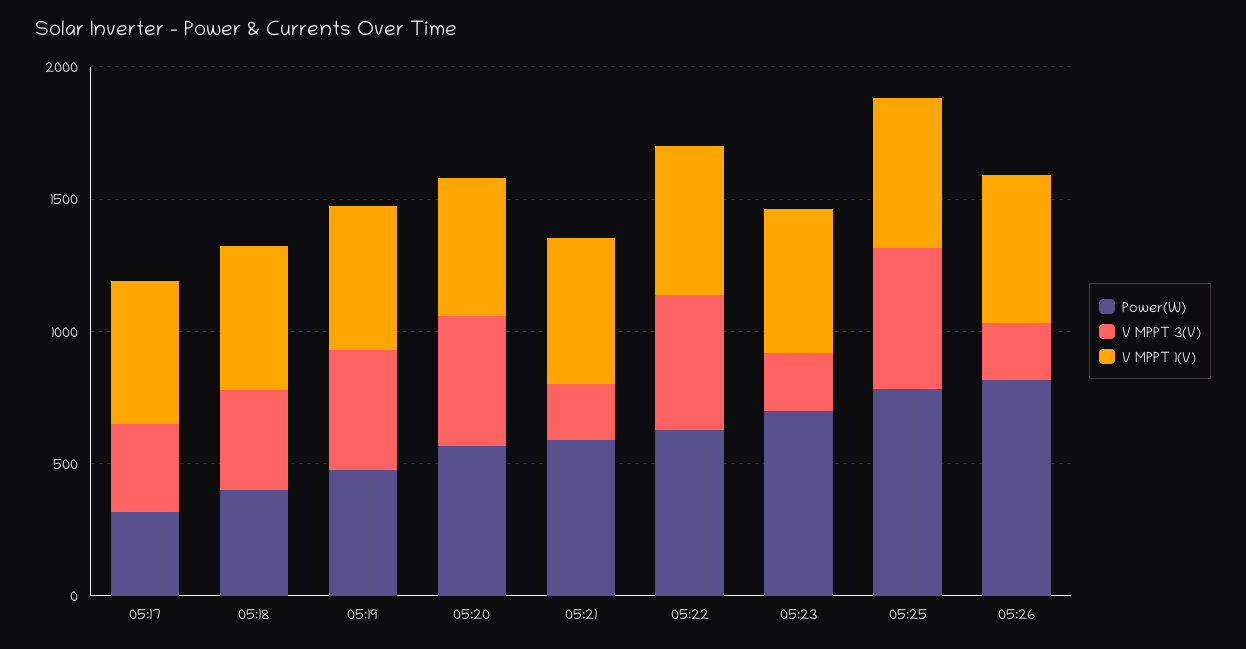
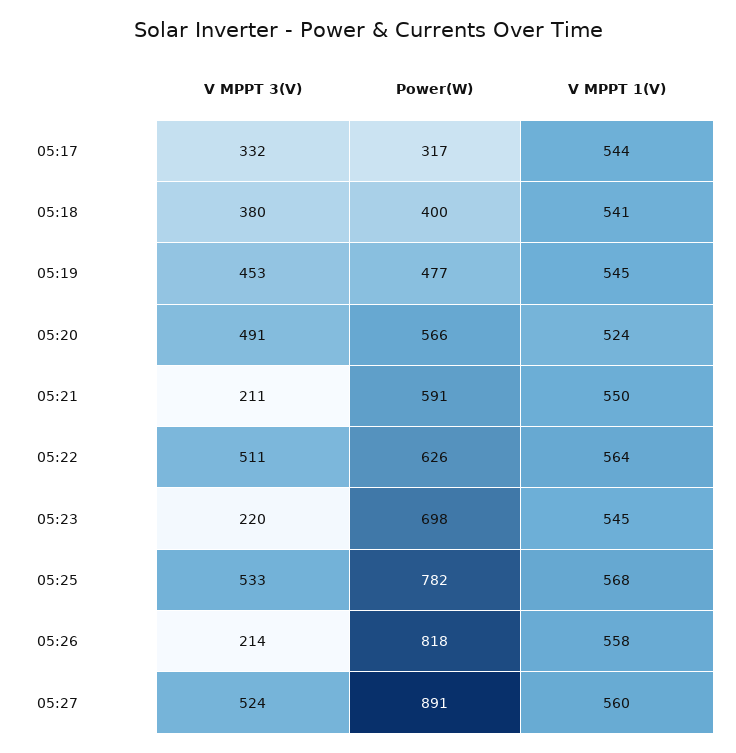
V MPPT 3(V), 05:27: none -> 524
Power(W), 05:27: none -> 891
V MPPT 1(V), 05:27: none -> 560

